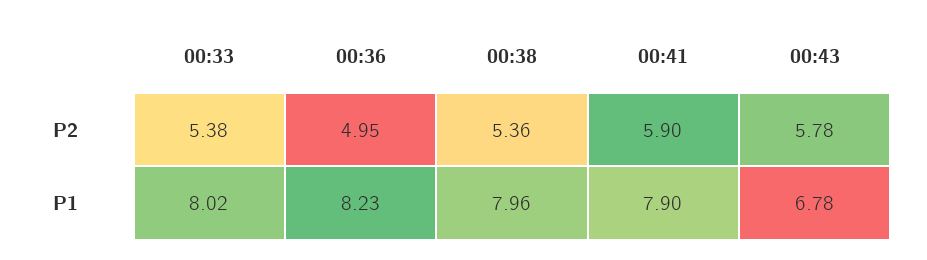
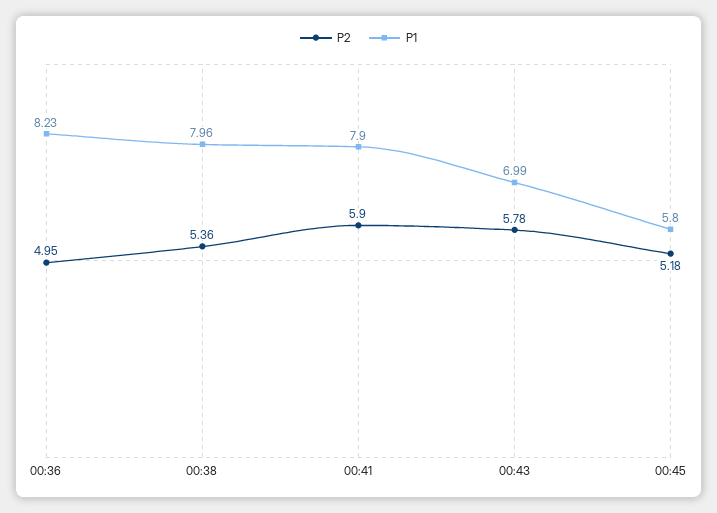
P2, 00:33: 5.38 -> none
P1, 00:33: 8.02 -> none
P1, 00:43: 6.78 -> 6.99
P2, 00:45: none -> 5.18
P1, 00:45: none -> 5.8

